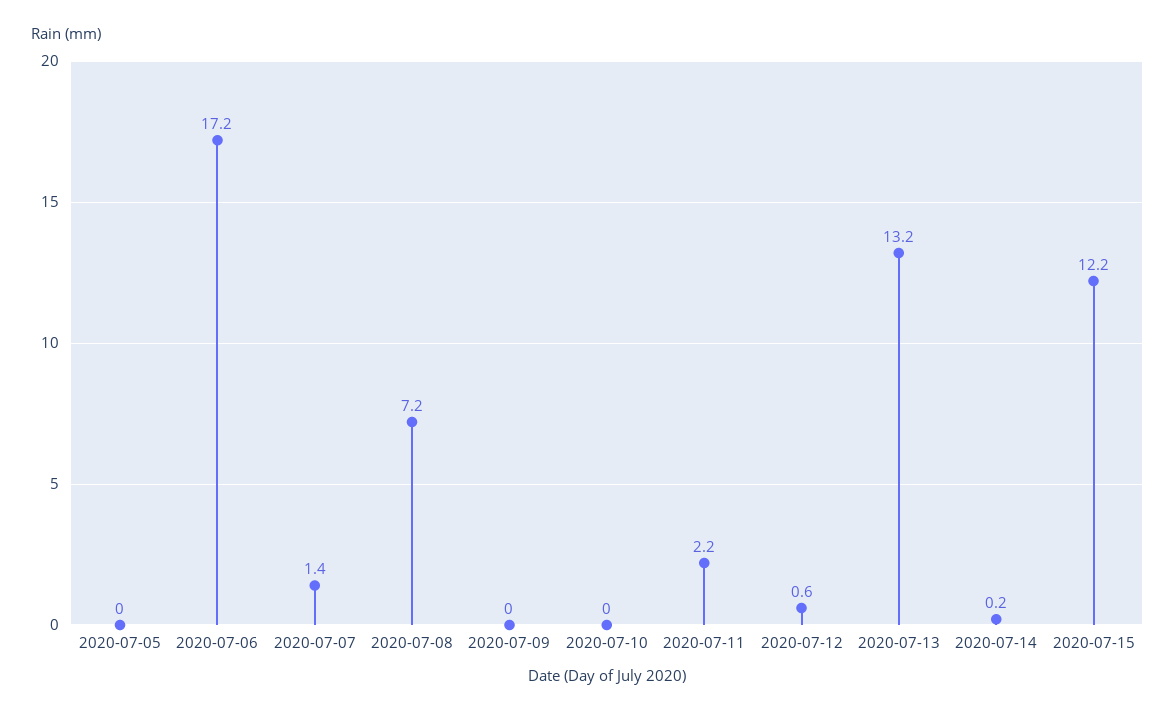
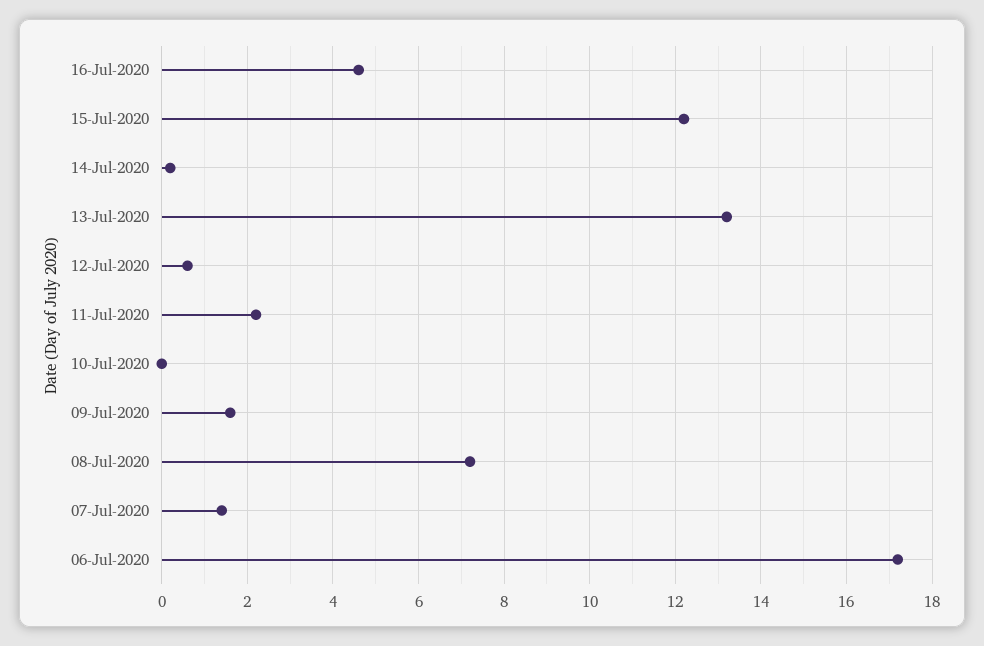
2020-07-05: 0 -> none
2020-07-09: 0 -> 1.5
16-Jul-2020: none -> 4.5

